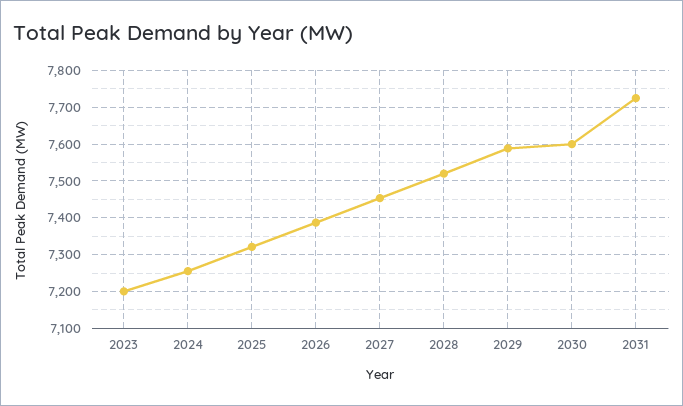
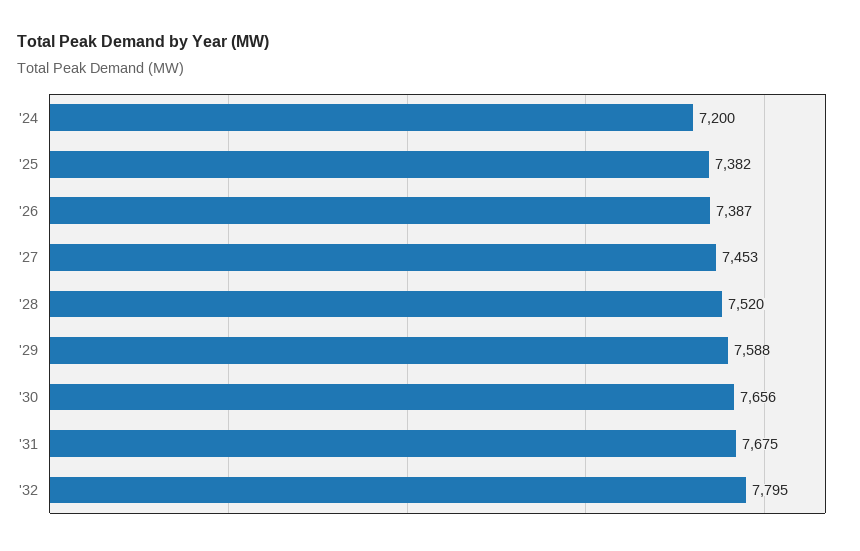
2023: 7200 -> none
2024: 7260 -> 7200
2025: 7320 -> 7382
2030: 7600 -> 7656
2031: 7720 -> 7675
'32: none -> 7795

